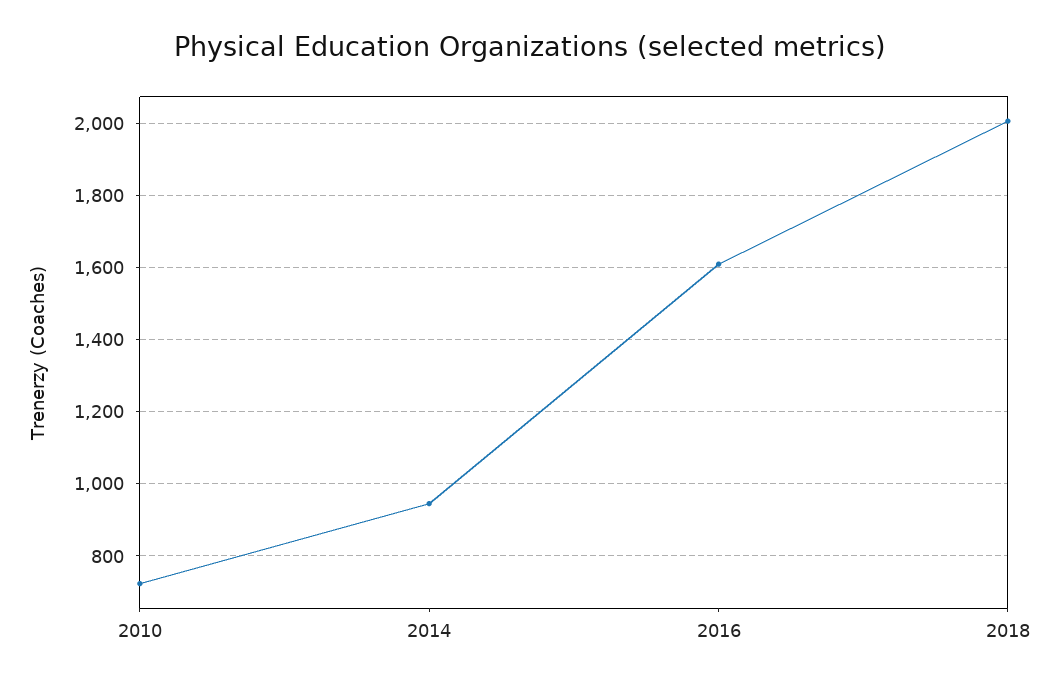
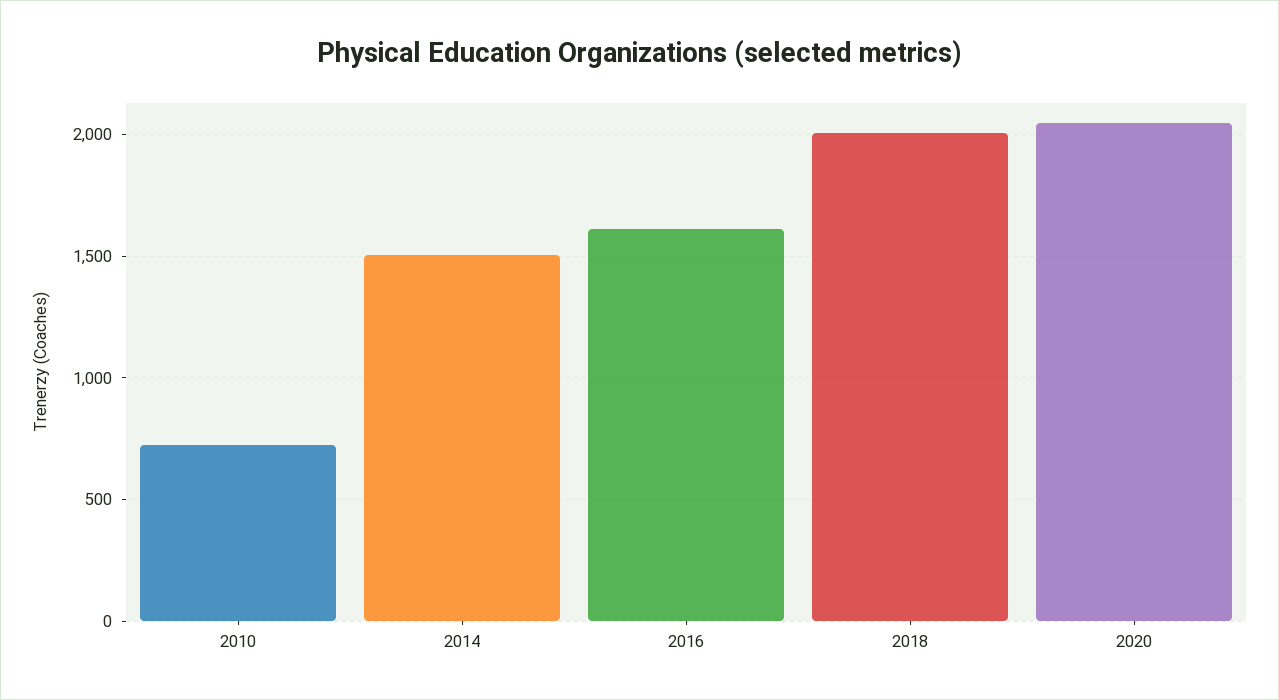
2014: 940 -> 1500
2020: none -> 2050

